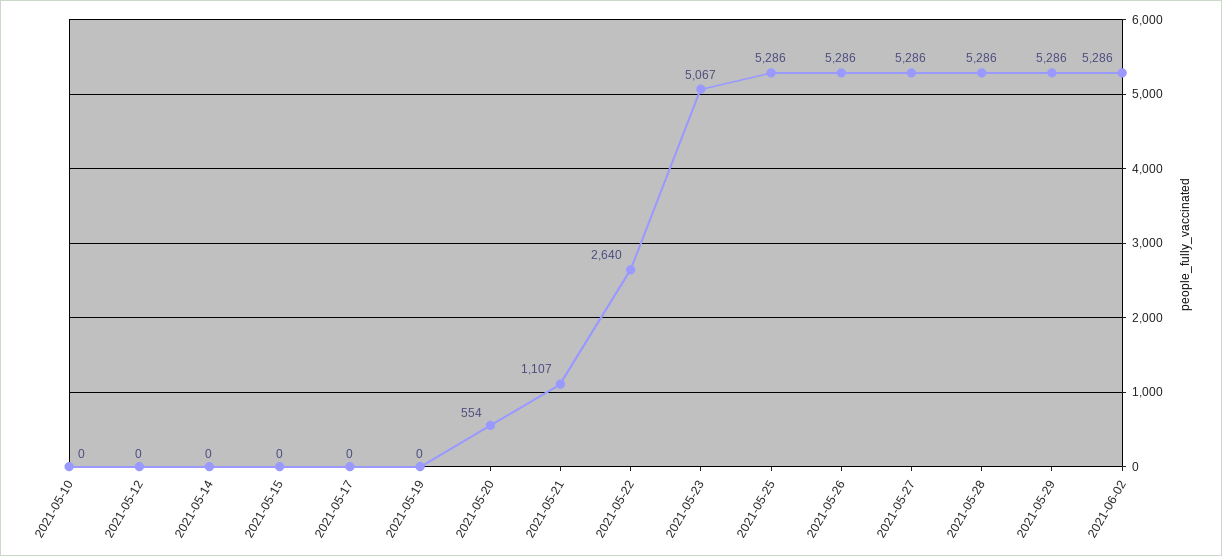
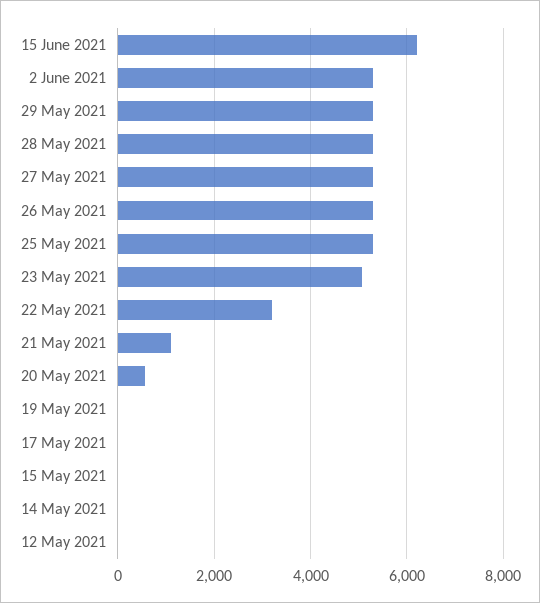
2021-05-10: 0 -> none
2021-05-22: 2640 -> 3200
15 June 2021: none -> 6200

